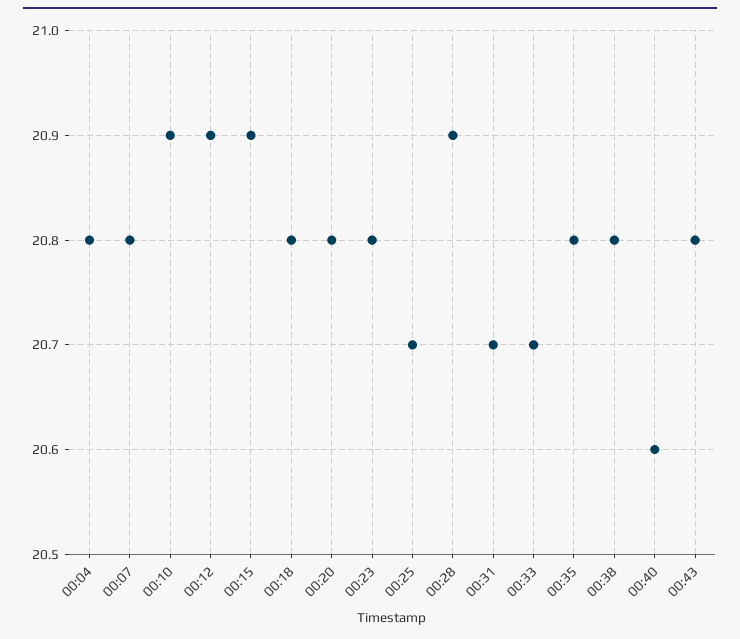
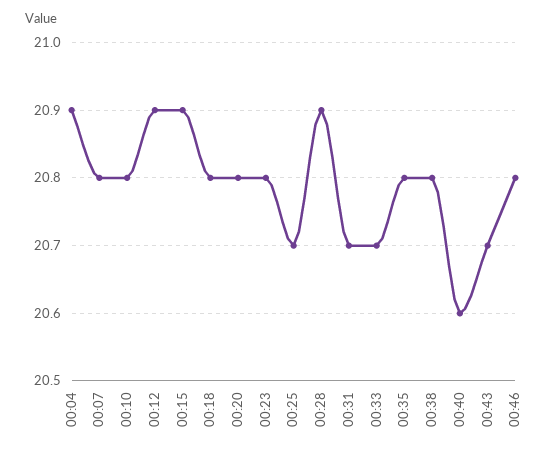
00:04: 20.8 -> 20.9
00:10: 20.9 -> 20.8
00:43: 20.8 -> 20.7
00:46: none -> 20.8

